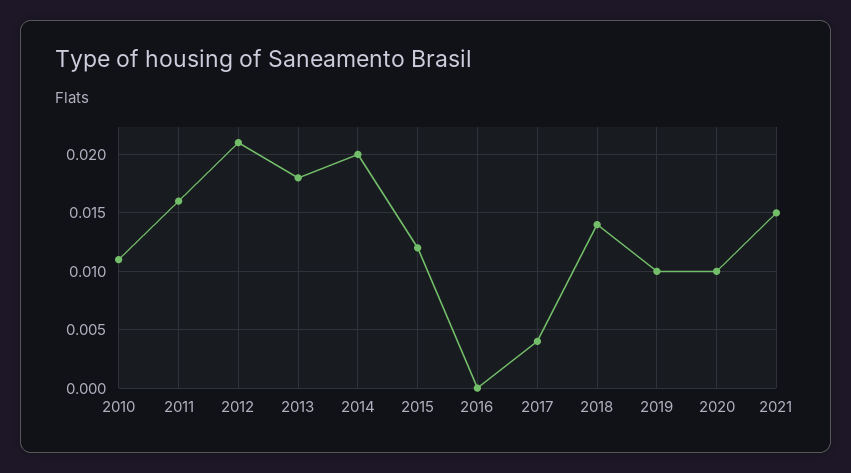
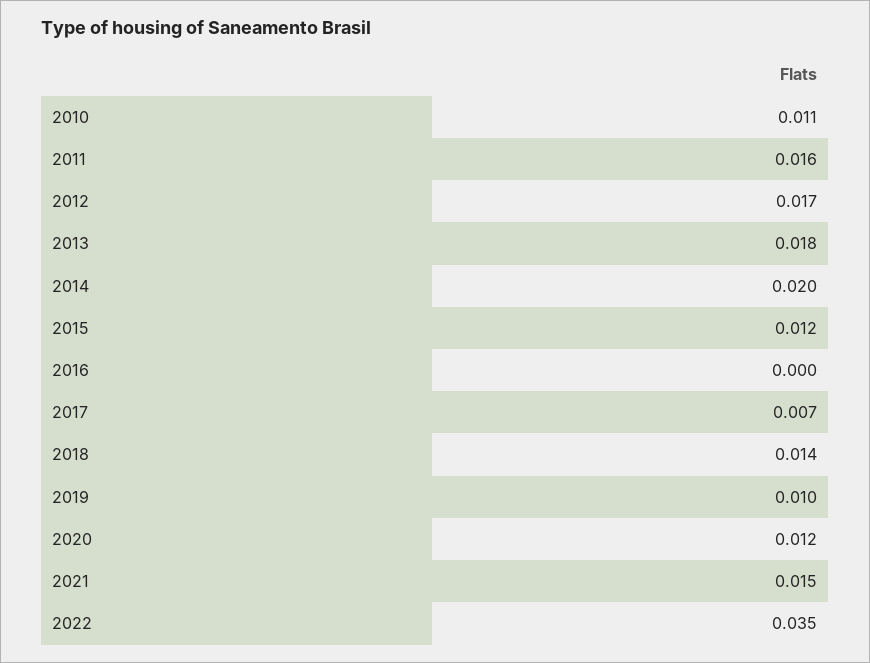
2012: 0.021 -> 0.017
2017: 0.004 -> 0.007
2020: 0.01 -> 0.012
2022: none -> 0.035

